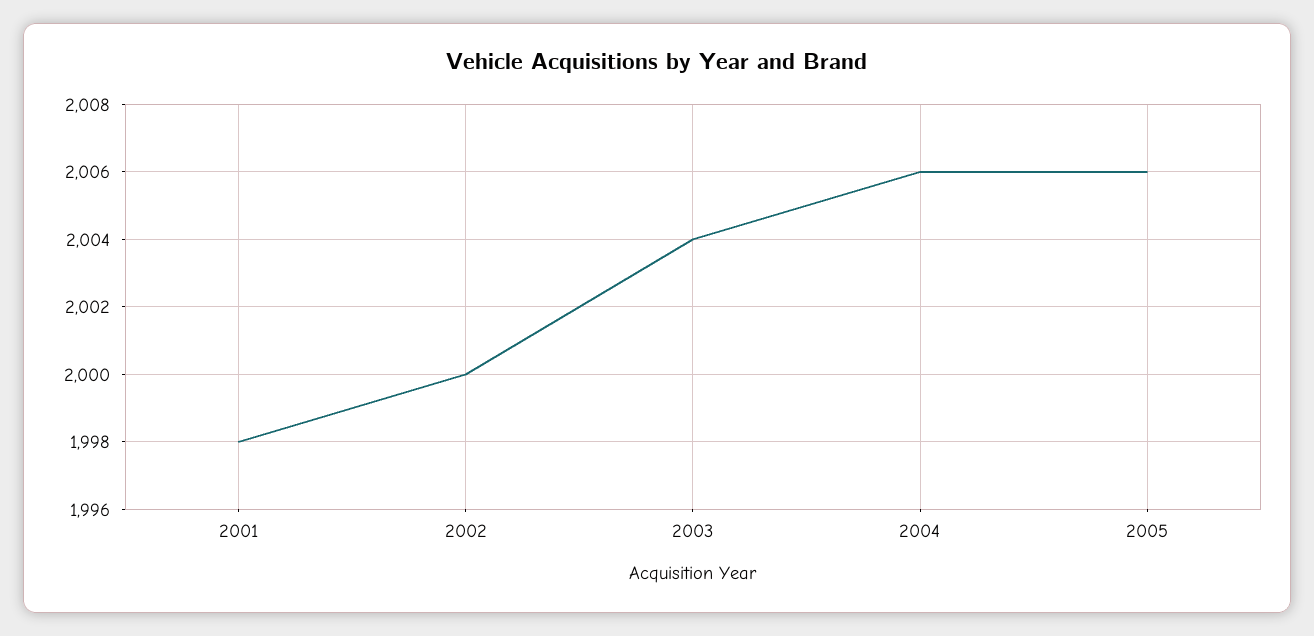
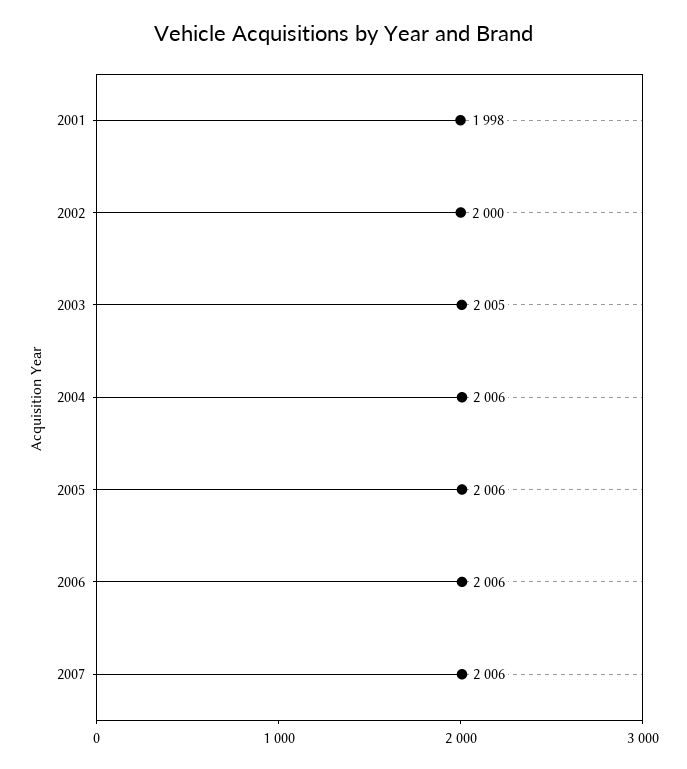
2003: 2004 -> 2005
2006: none -> 2006
2007: none -> 2006

